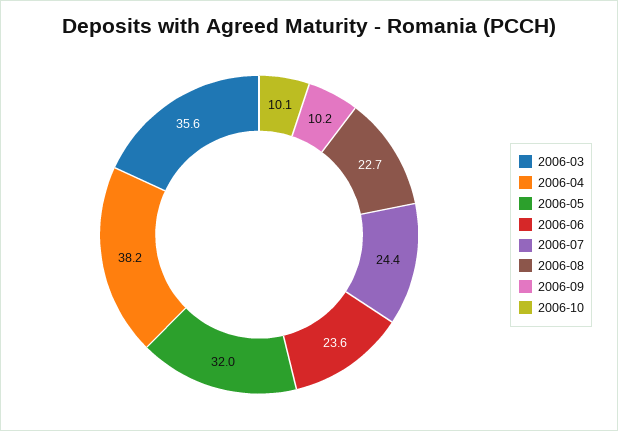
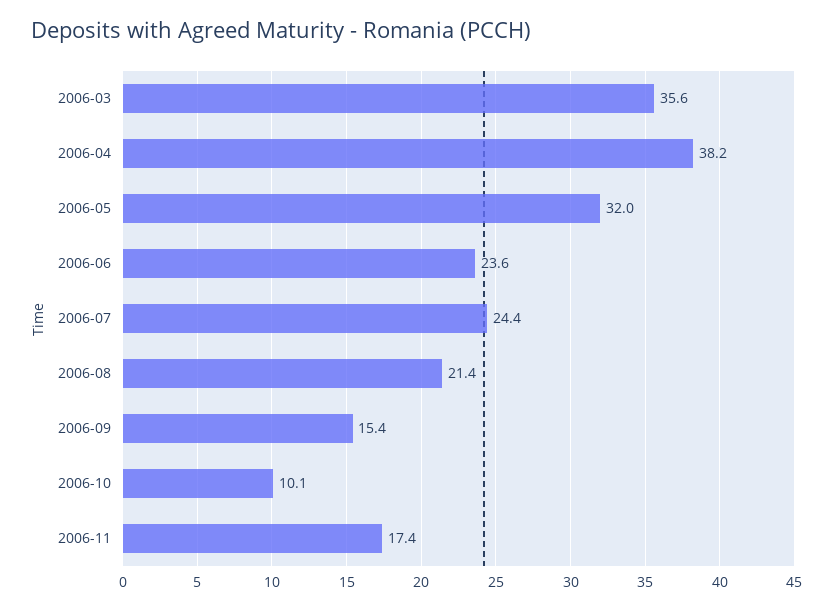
2006-08: 22.7 -> 21.4
2006-09: 10.2 -> 15.4
2006-11: none -> 17.4

